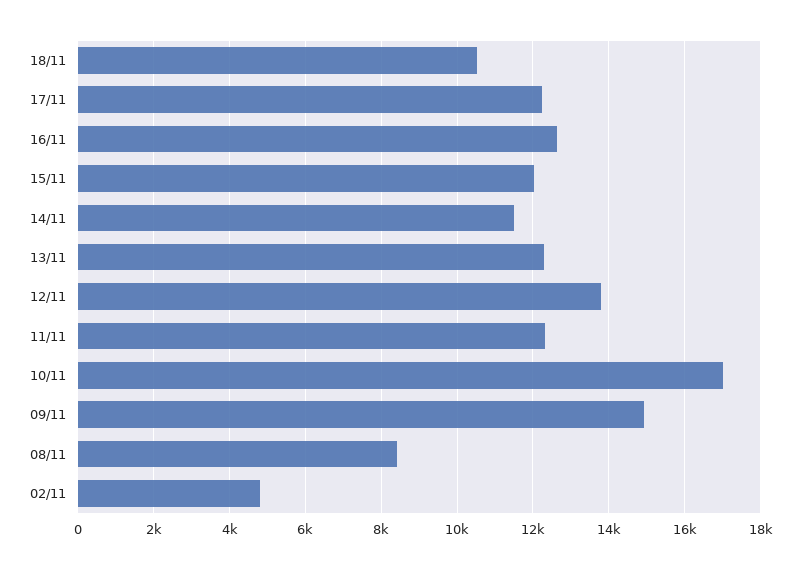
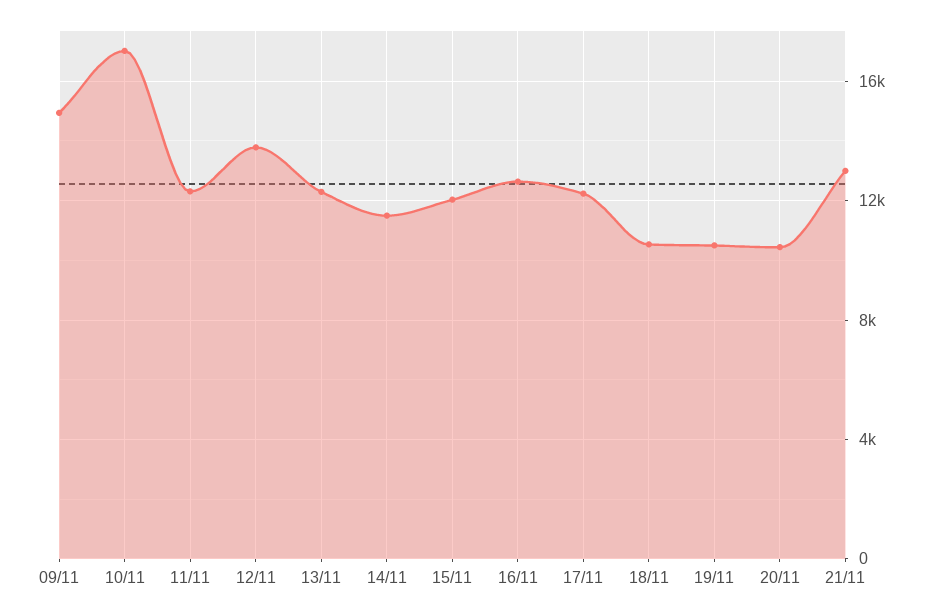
08/11: 8400 -> none
02/11: 4800 -> none
19/11: none -> 10500
20/11: none -> 10500
21/11: none -> 13000

